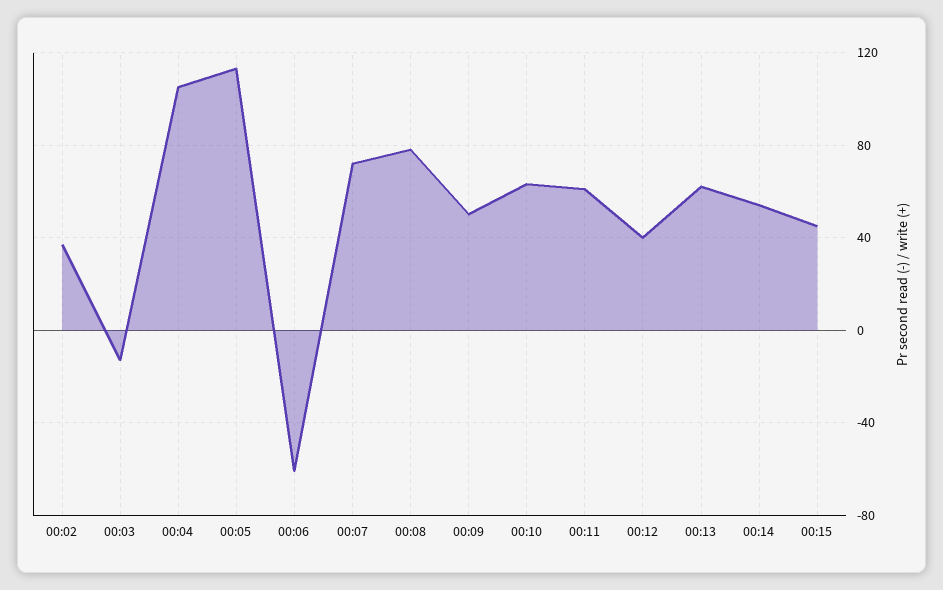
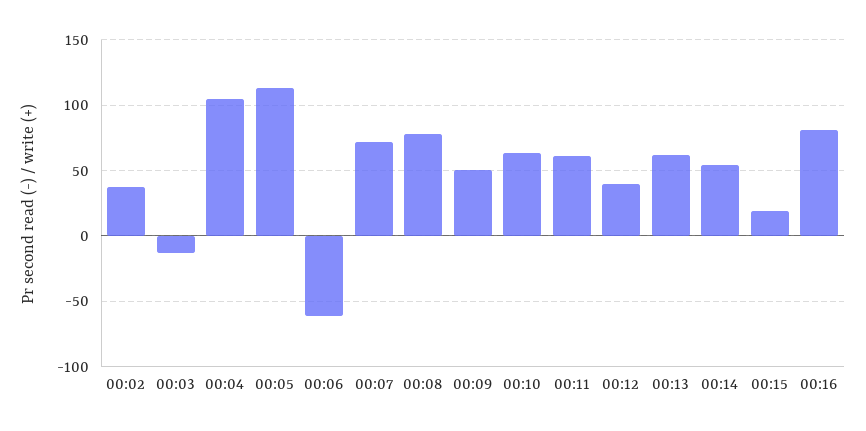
00:15: 45 -> 20
00:16: none -> 80

